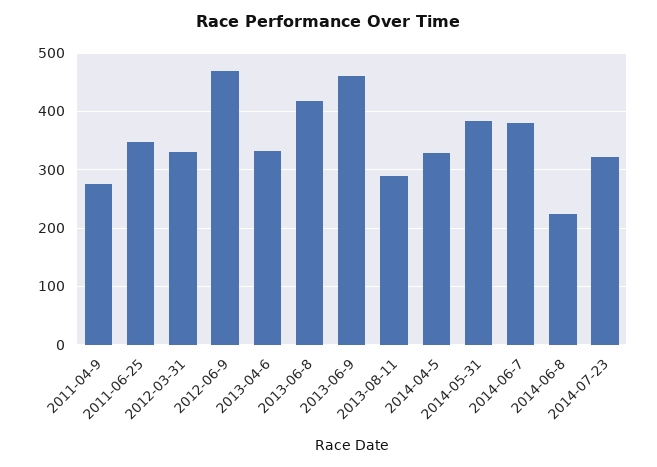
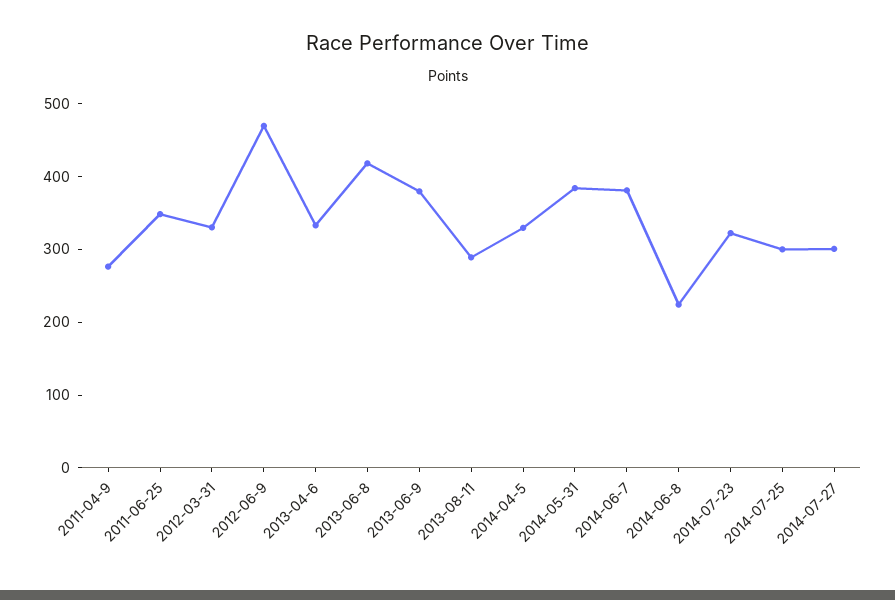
2013-06-9: 460 -> 380
2014-07-25: none -> 300
2014-07-27: none -> 300

